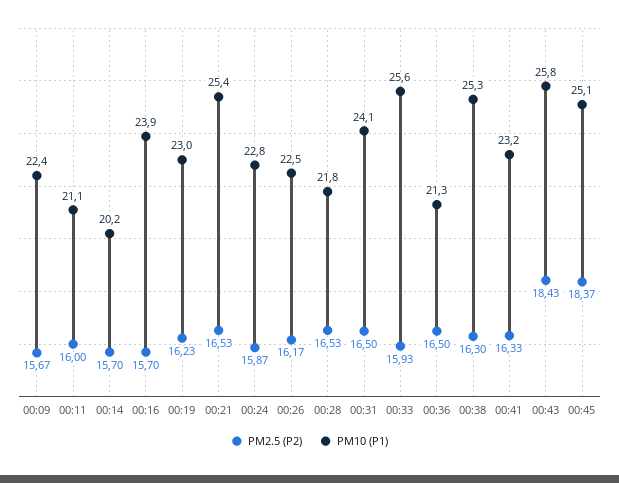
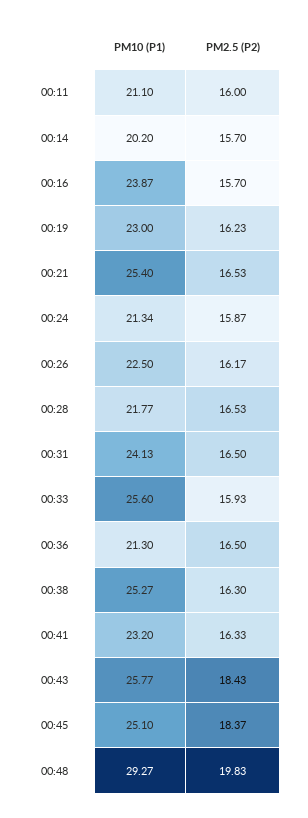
PM2.5 (P2), 00:09: 15.67 -> none
PM10 (P1), 00:09: 22.4 -> none
PM10 (P1), 00:24: 22.8 -> 21.34
PM10 (P1), 00:48: none -> 29.27
PM2.5 (P2), 00:48: none -> 19.83

